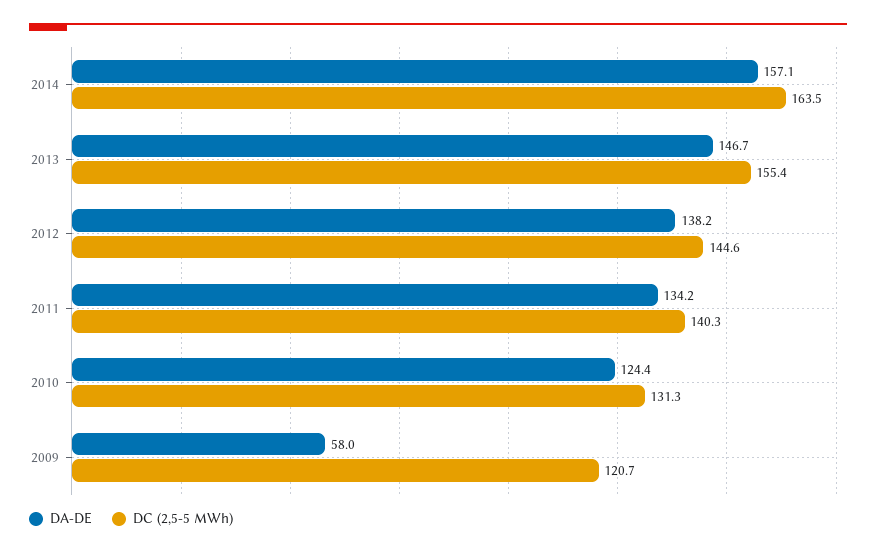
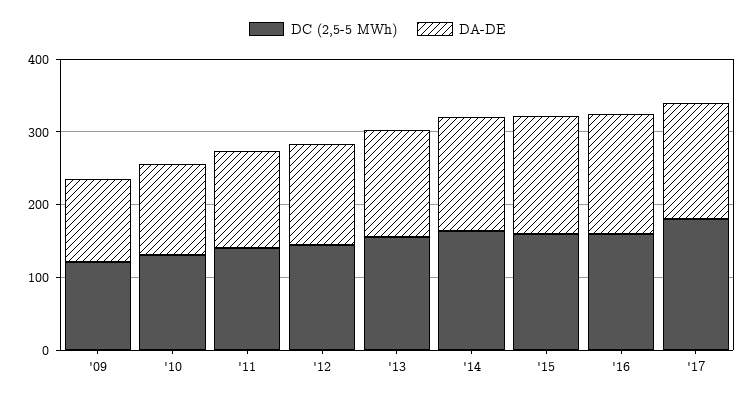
DA-DE, 2009: 58 -> 120
DC (2,5-5 MWh), '15: none -> 160
DA-DE, '15: none -> 160
DC (2,5-5 MWh), '16: none -> 160
DA-DE, '16: none -> 160
DC (2,5-5 MWh), '17: none -> 180
DA-DE, '17: none -> 160

